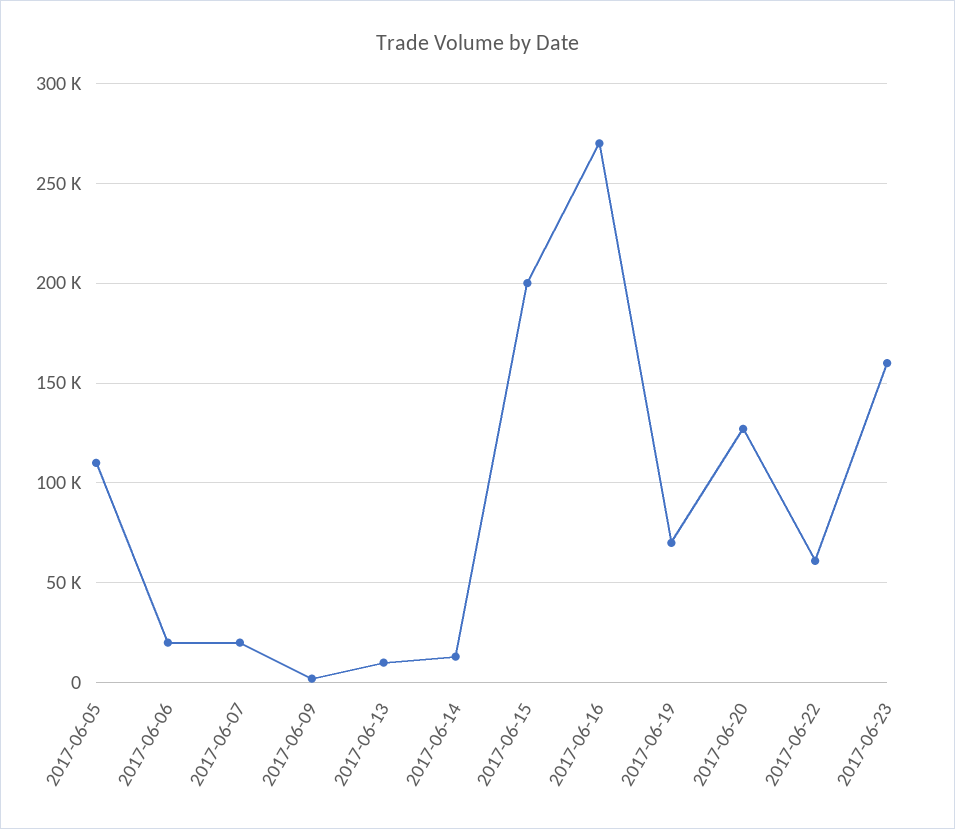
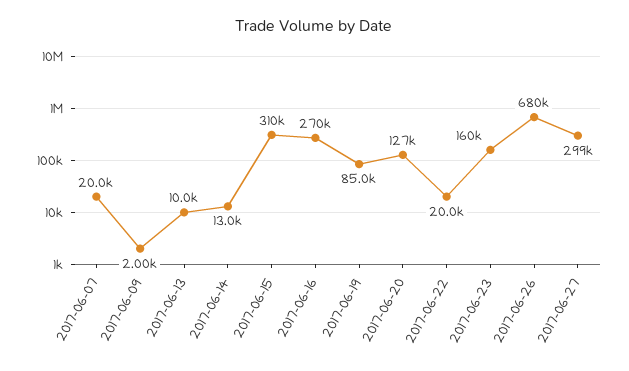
2017-06-05: 110000 -> none
2017-06-06: 20000 -> none
2017-06-15: 200000 -> 310000
2017-06-19: 70000 -> 85000
2017-06-22: 60000 -> 20000
2017-06-26: none -> 680000
2017-06-27: none -> 299000

